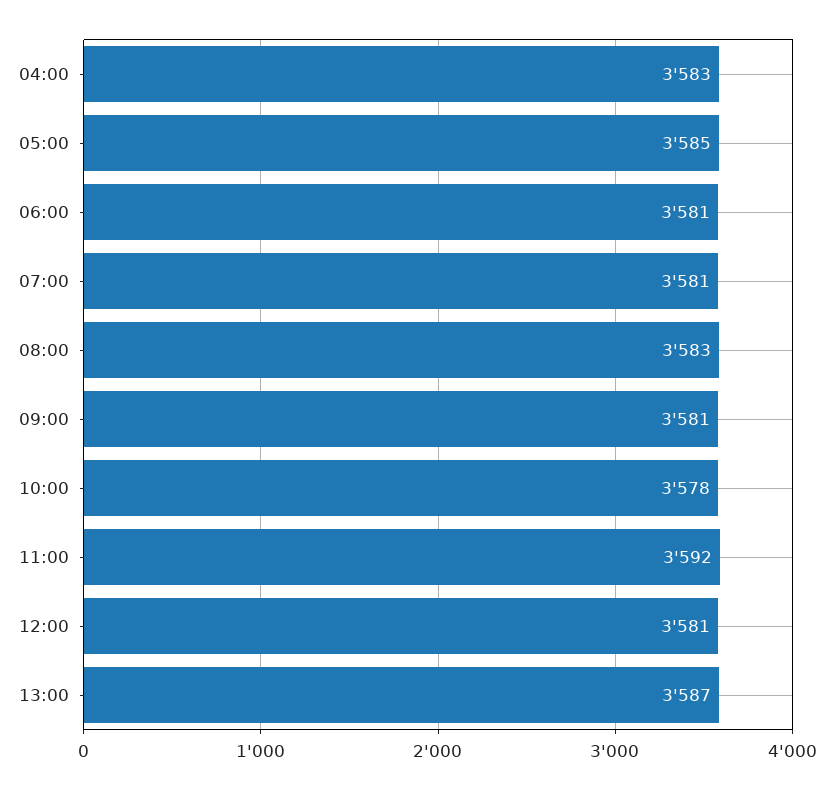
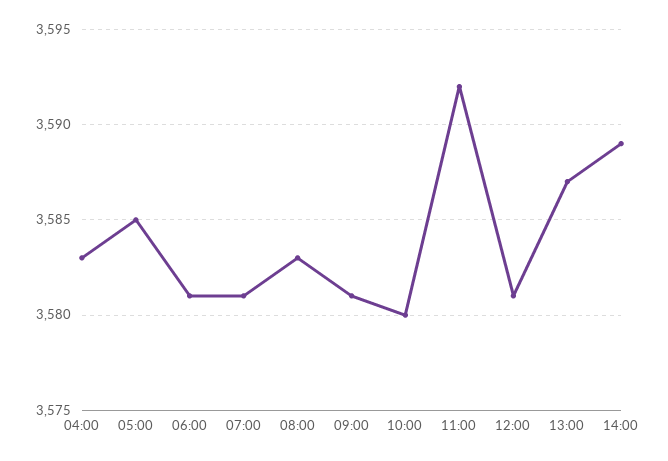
10:00: 3578 -> 3580
14:00: none -> 3589

